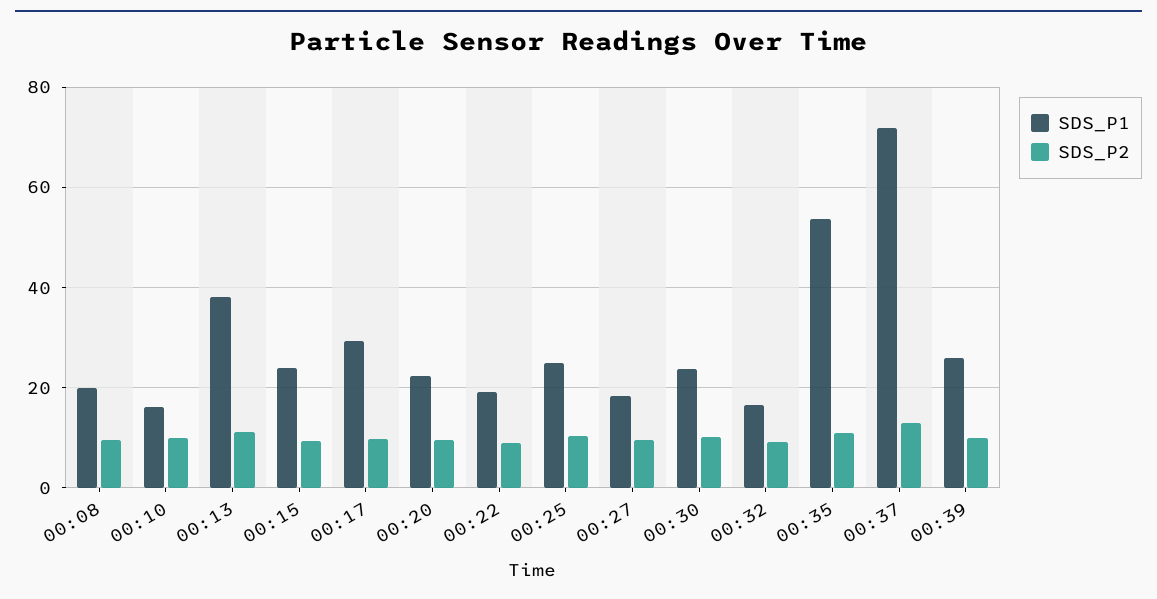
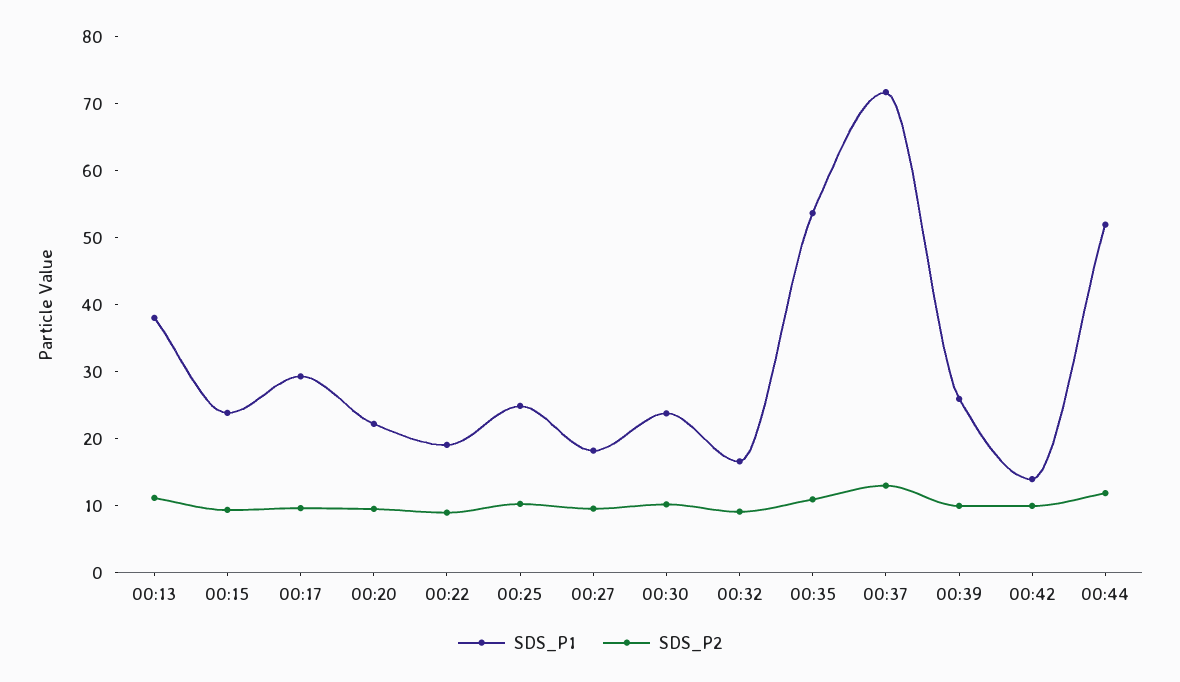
SDS_P1, 00:08: 20 -> none
SDS_P2, 00:08: 10 -> none
SDS_P1, 00:10: 16 -> none
SDS_P2, 00:10: 10 -> none
SDS_P1, 00:42: none -> 14
SDS_P2, 00:42: none -> 10
SDS_P1, 00:44: none -> 52
SDS_P2, 00:44: none -> 12

